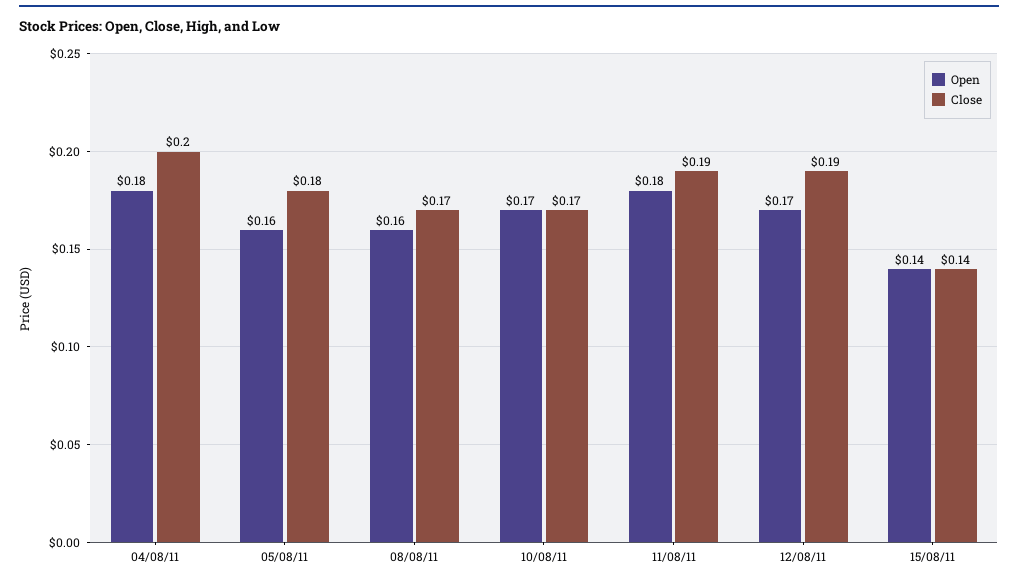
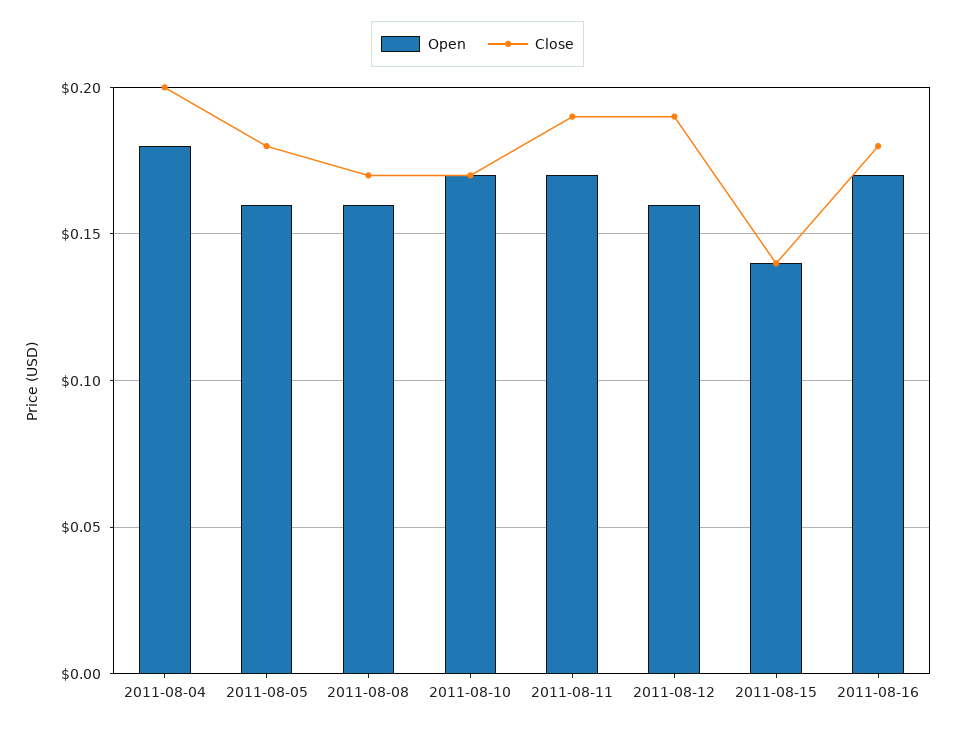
Open, 11/08/11: 0.18 -> 0.17
Open, 12/08/11: 0.17 -> 0.16
Open, 2011-08-16: none -> 0.17
Close, 2011-08-16: none -> 0.18

